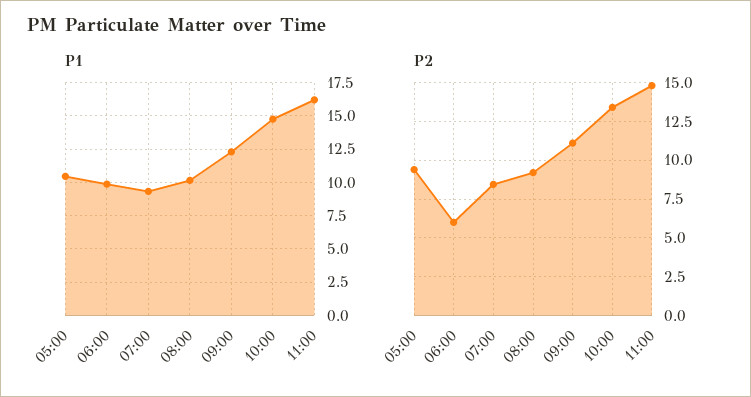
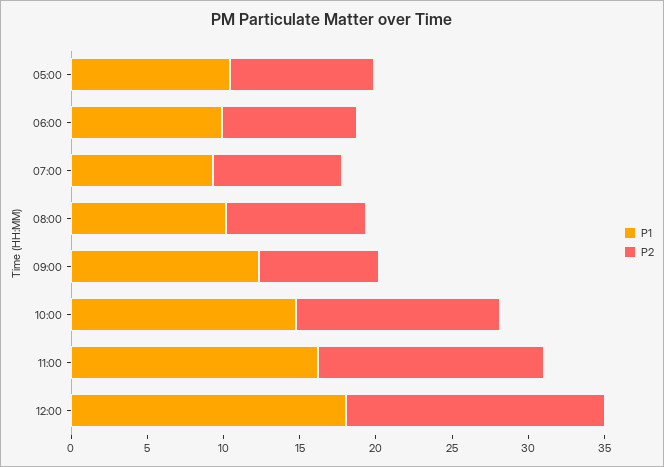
P2, 06:00: 6 -> 9
P2, 09:00: 11 -> 8
P1, 12:00: none -> 18
P2, 12:00: none -> 17

